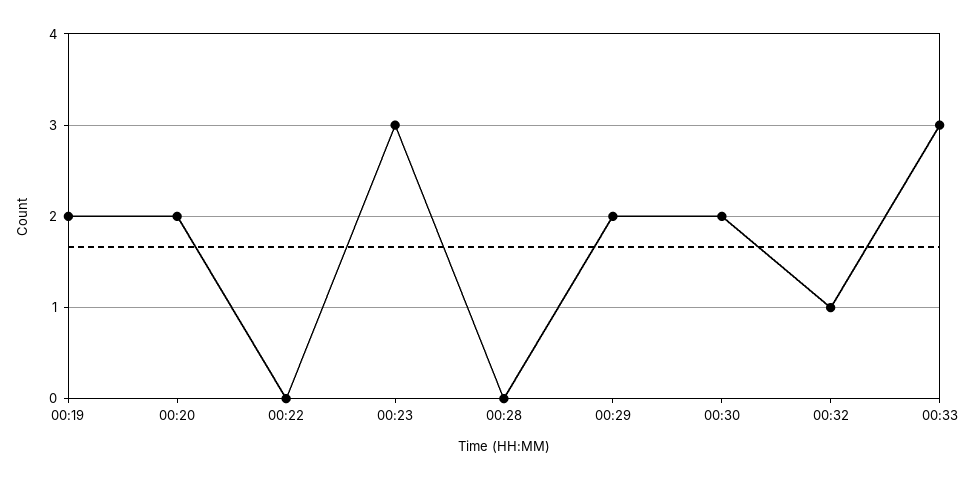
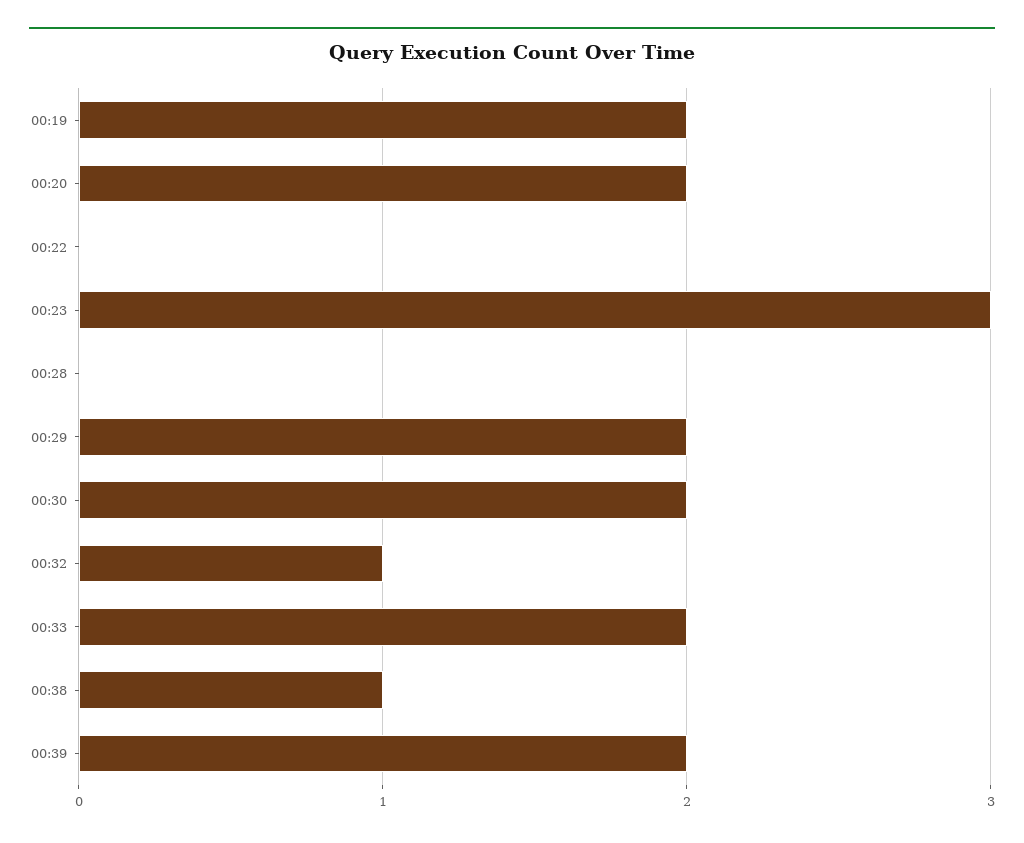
00:33: 3 -> 2
00:38: none -> 1
00:39: none -> 2

